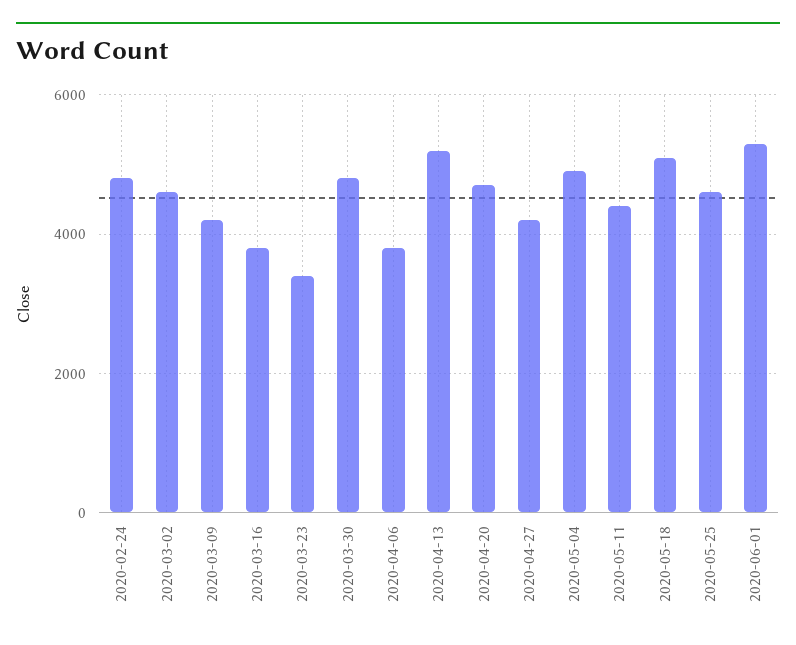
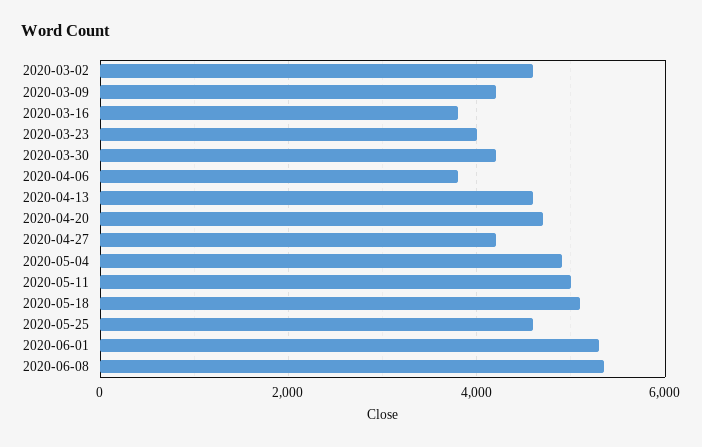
2020-02-24: 4800 -> none
2020-03-23: 3400 -> 4000
2020-03-30: 4800 -> 4200
2020-04-13: 5200 -> 4600
2020-05-11: 4400 -> 5000
2020-06-08: none -> 5400

